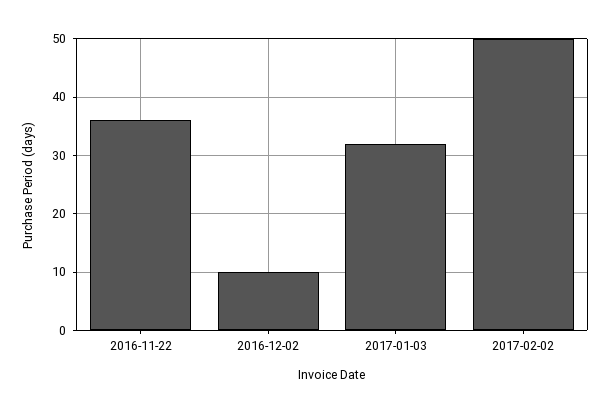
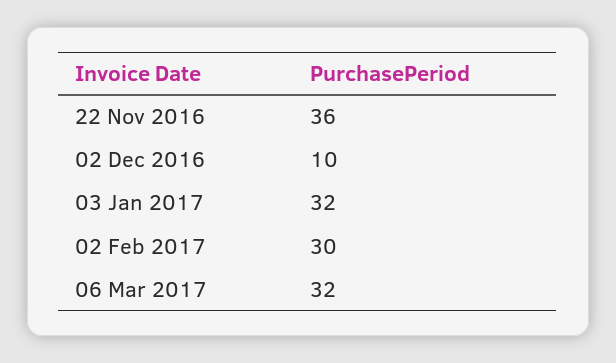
2017-02-02: 50 -> 30
06 Mar 2017: none -> 32

